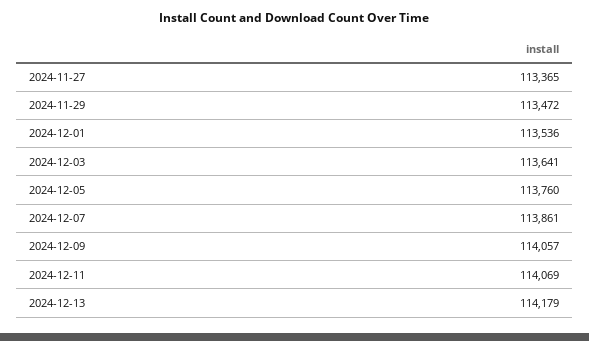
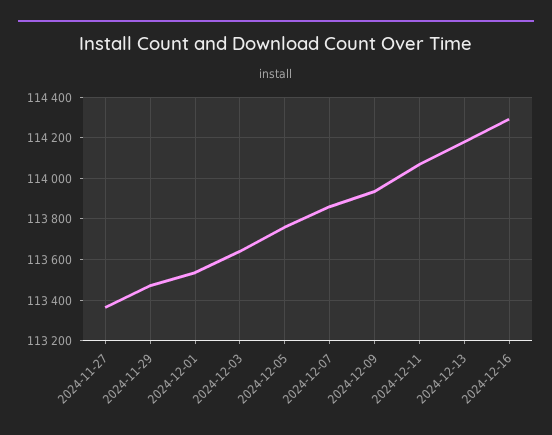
2024-12-09: 114057 -> 113950
2024-12-16: none -> 114300

